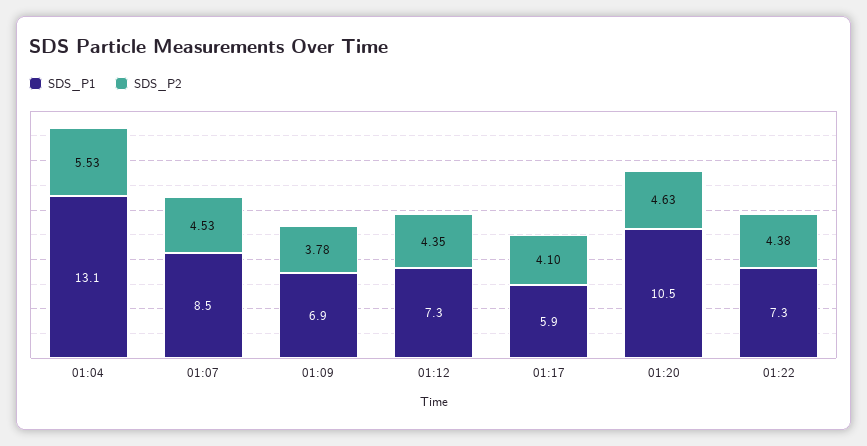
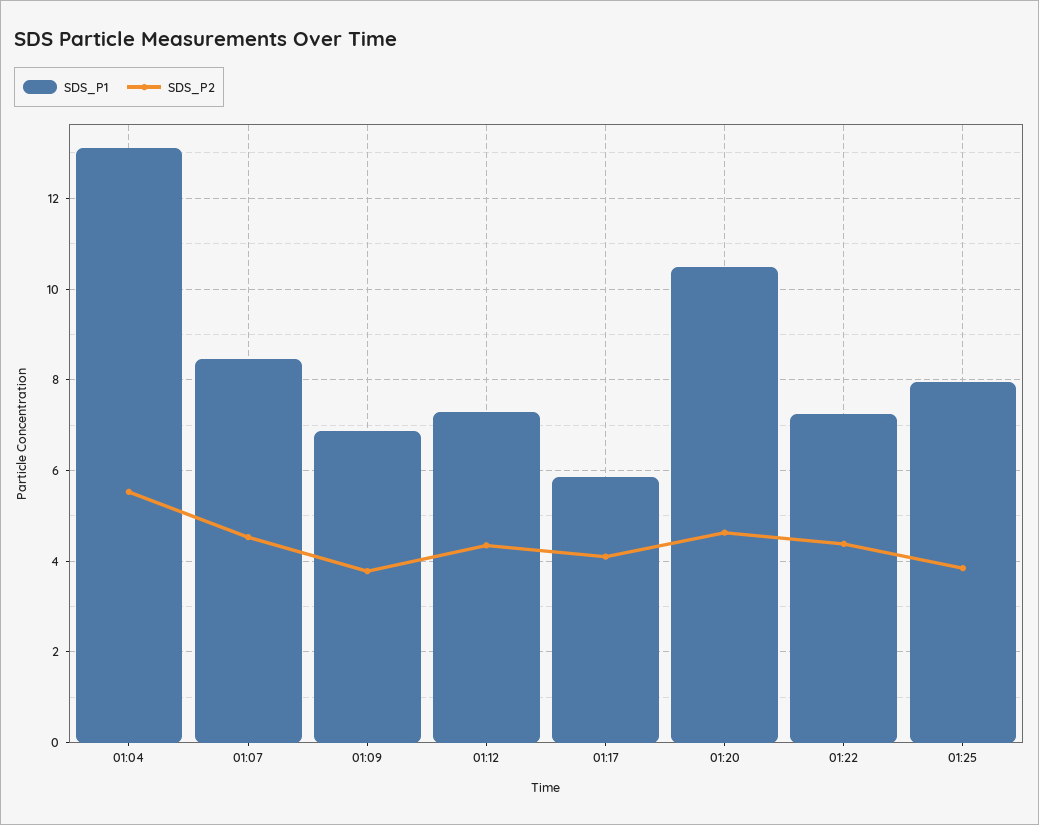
SDS_P1, 01:25: none -> 8
SDS_P2, 01:25: none -> 3.8

